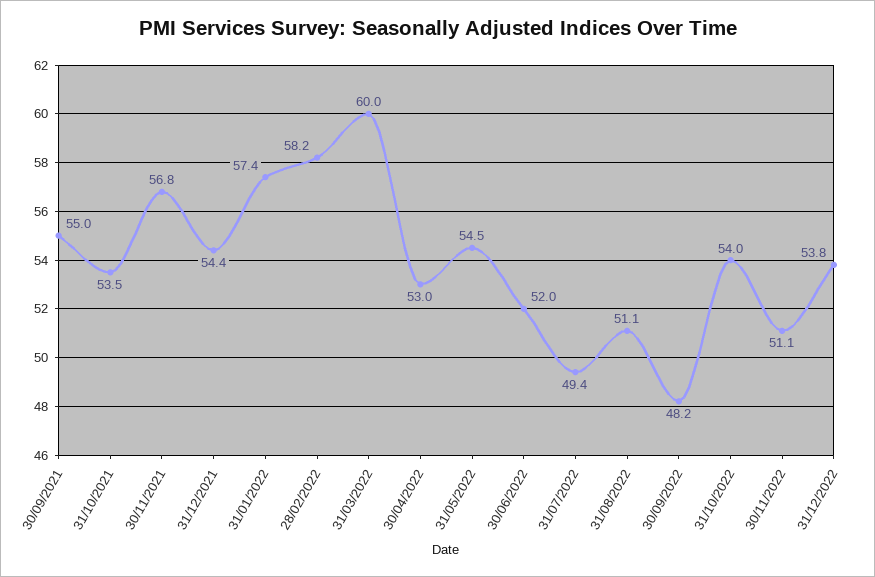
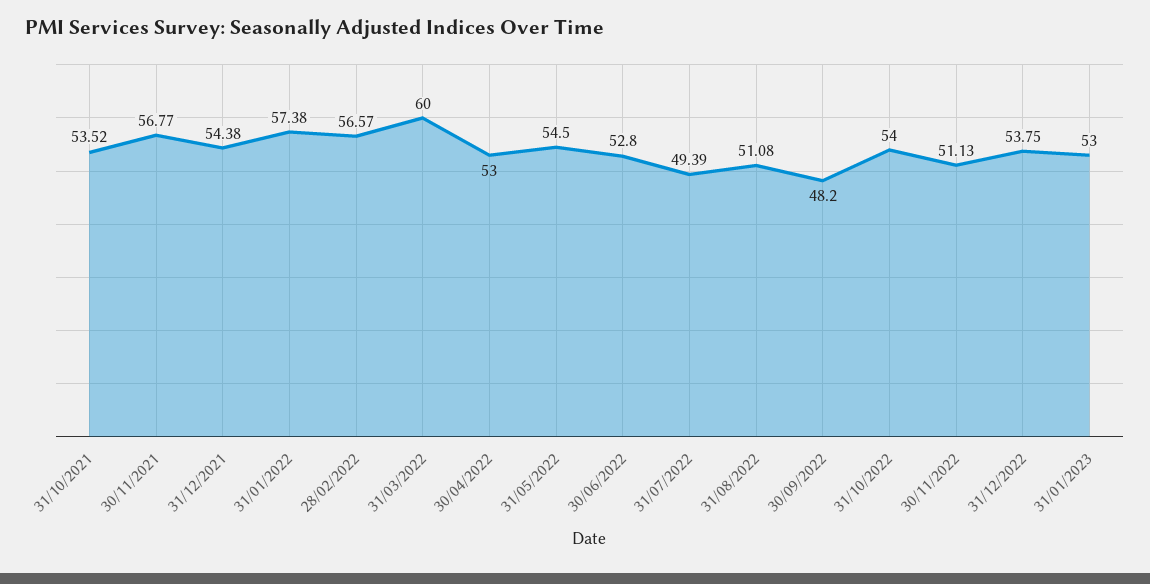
30/09/2021: 55 -> none
28/02/2022: 58.2 -> 56.57
30/06/2022: 52 -> 52.8
31/01/2023: none -> 53

